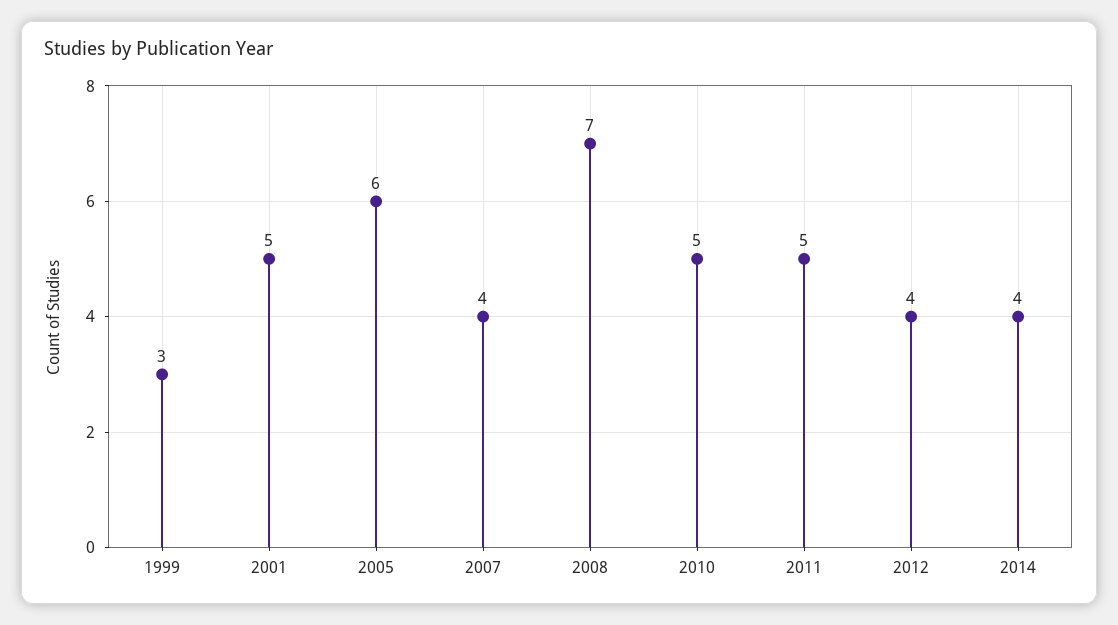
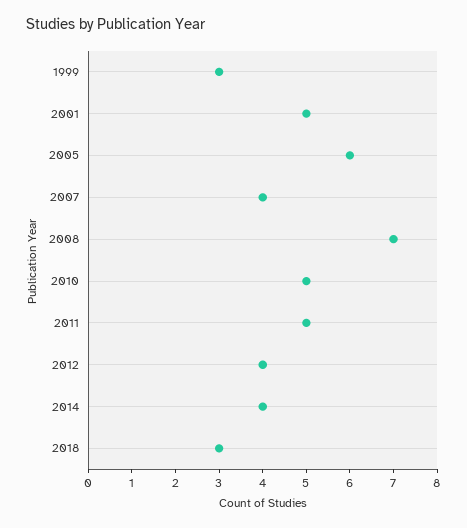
2018: none -> 3

